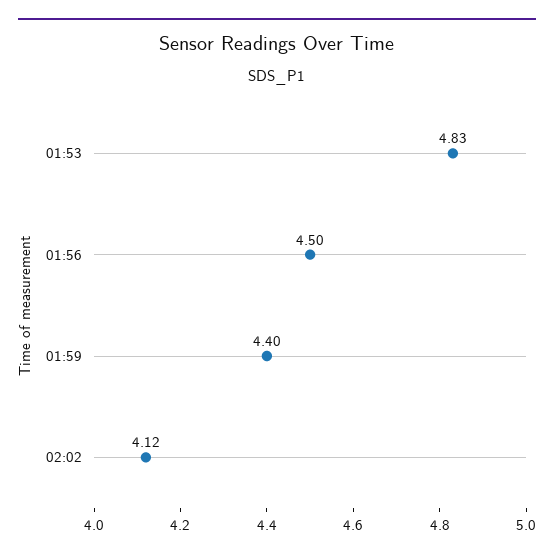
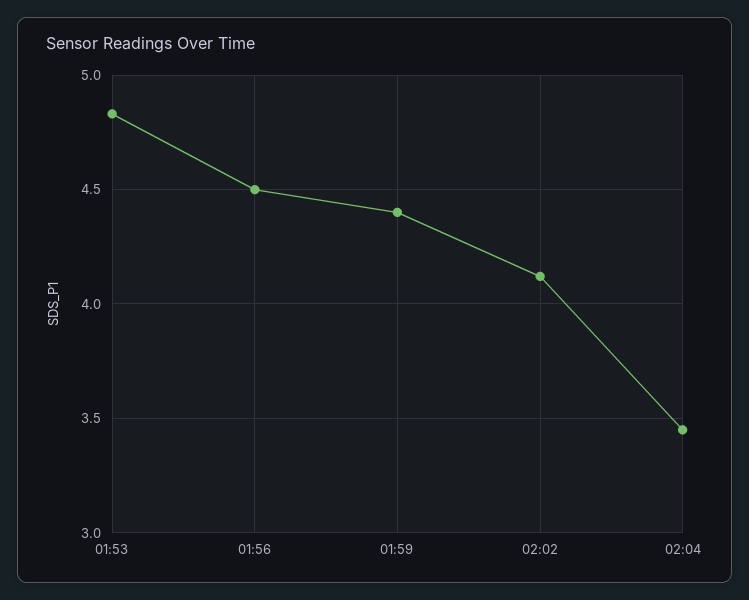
02:04: none -> 3.45

